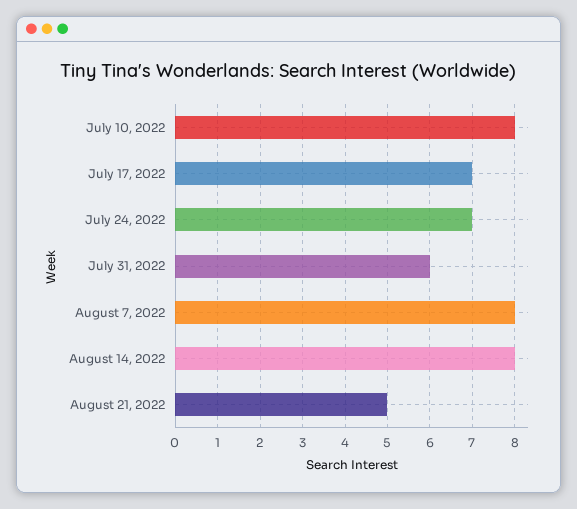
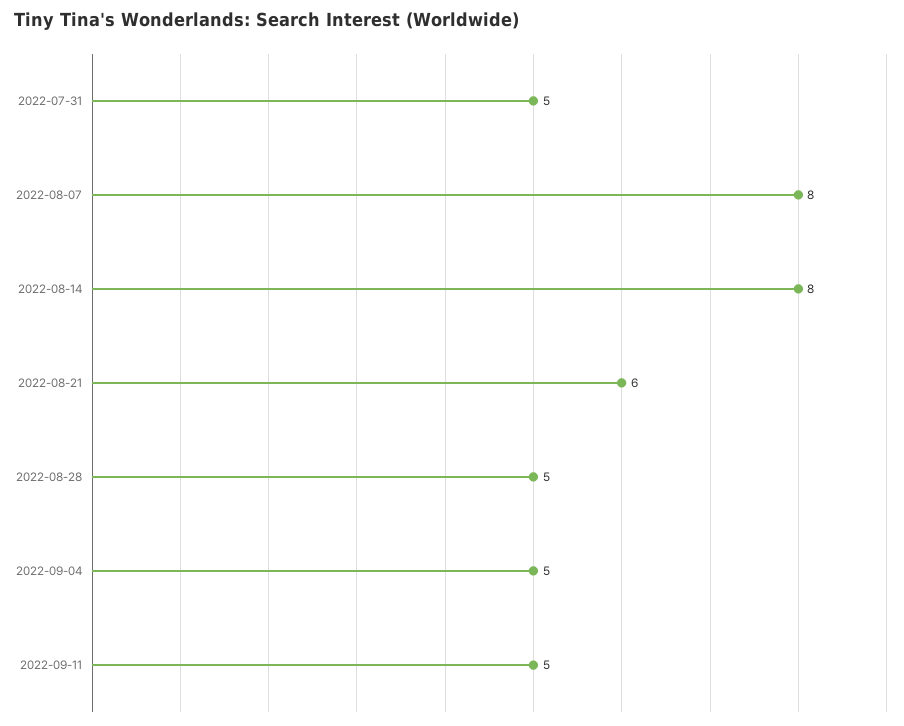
July 10, 2022: 8 -> none
July 17, 2022: 7 -> none
July 24, 2022: 7 -> none
July 31, 2022: 6 -> 5
August 21, 2022: 5 -> 6
2022-08-28: none -> 5
2022-09-04: none -> 5
2022-09-11: none -> 5

